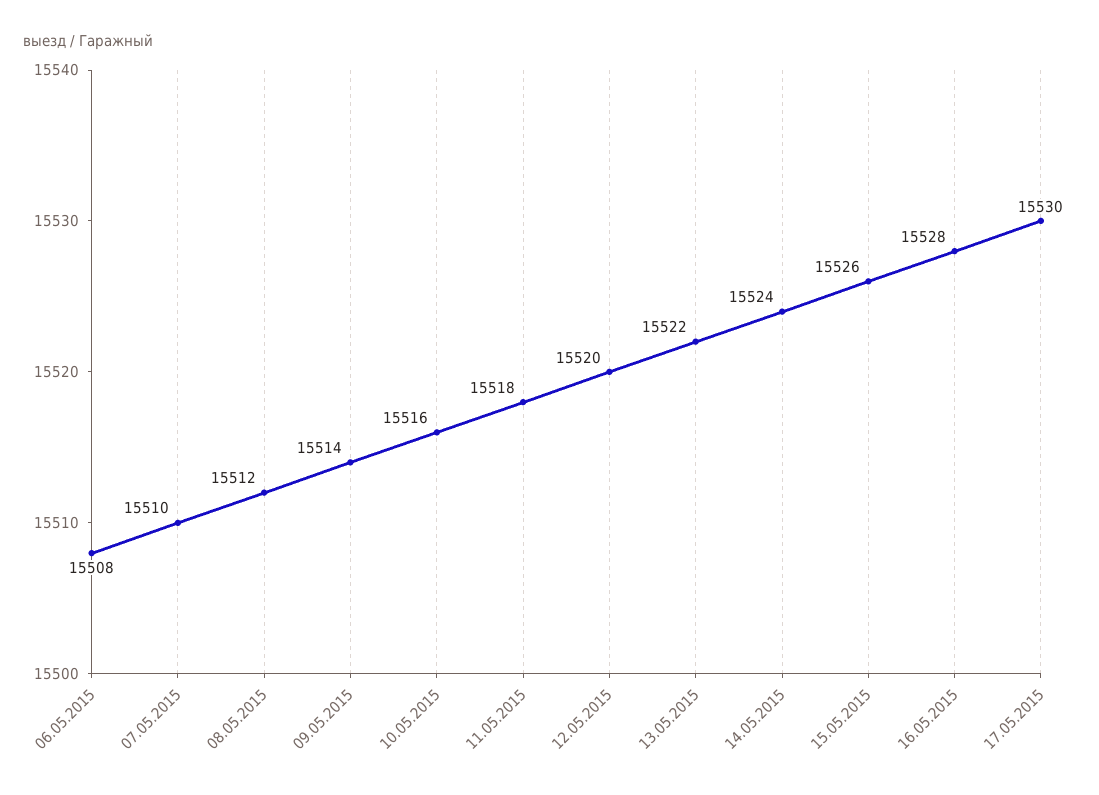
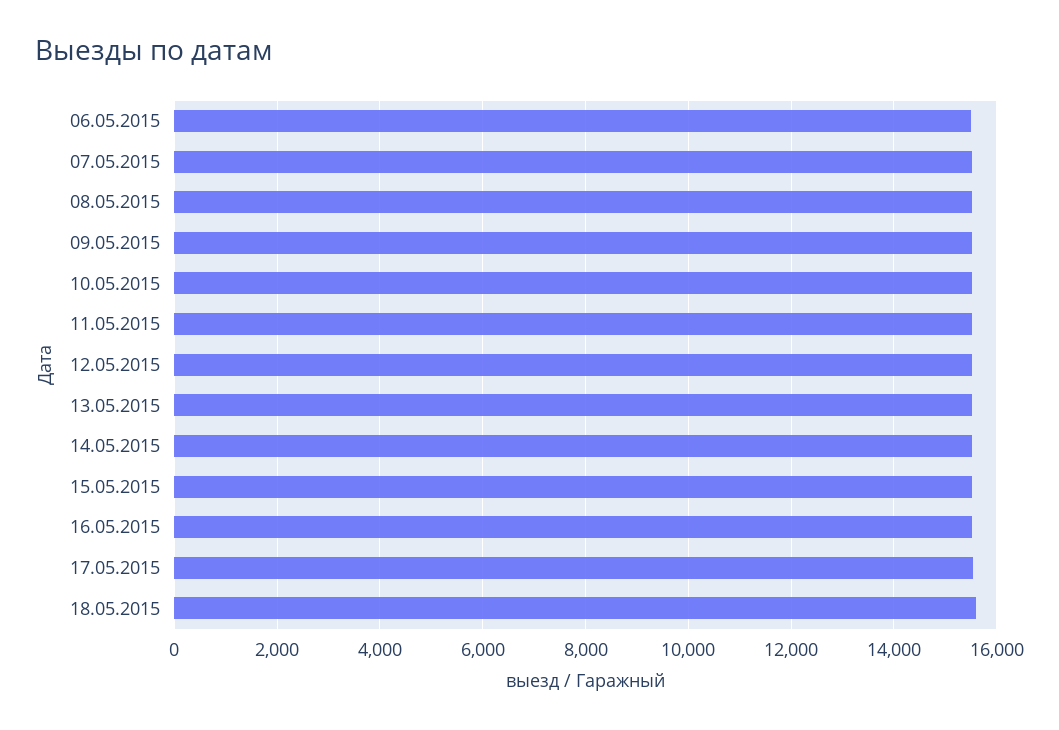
18.05.2015: none -> 15600

